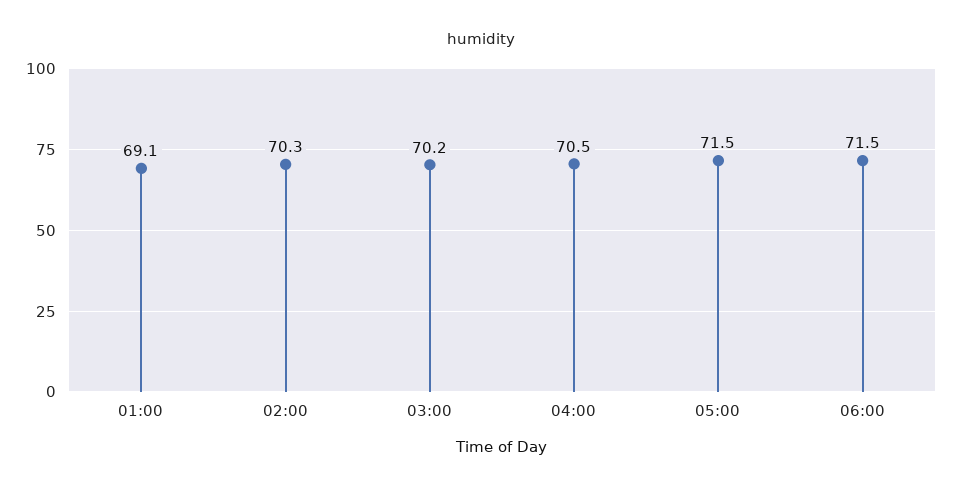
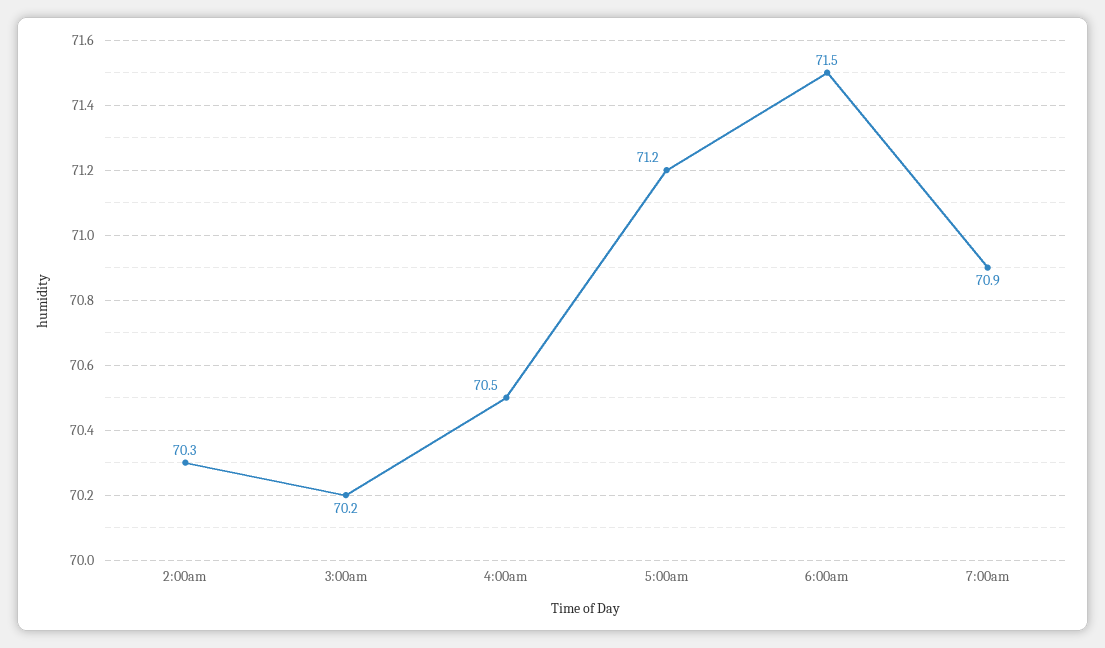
01:00: 69.1 -> none
05:00: 71.5 -> 71.2
7:00am: none -> 70.9

